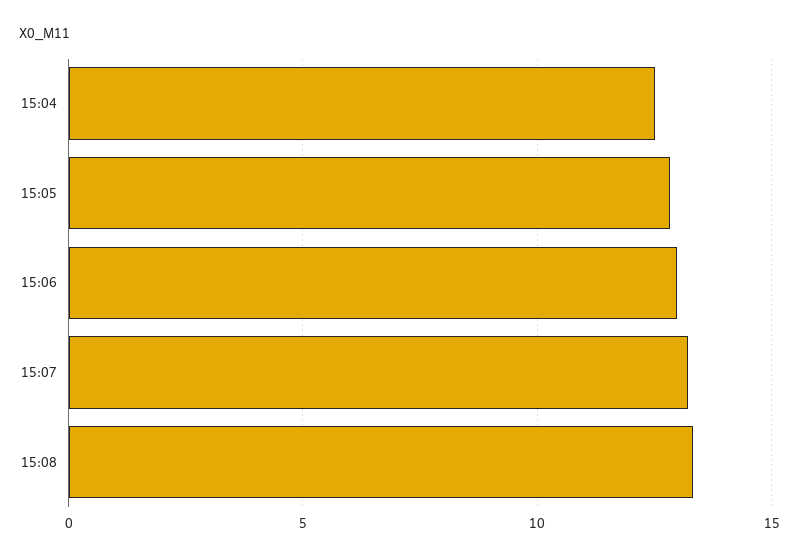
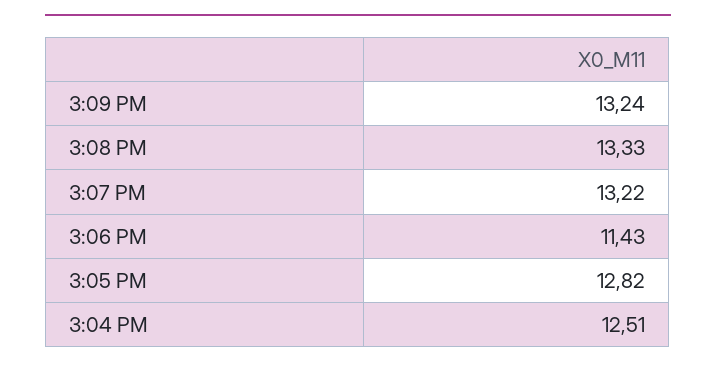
15:06: 13 -> 11.43
3:09 PM: none -> 13.24

